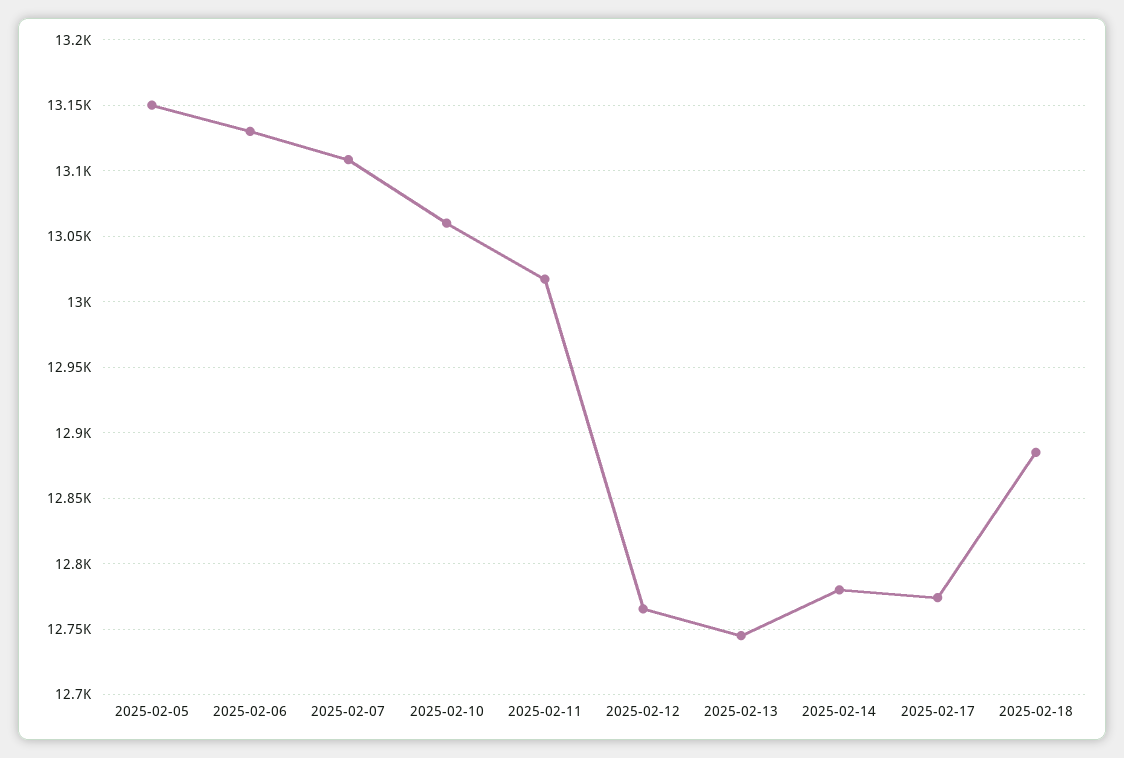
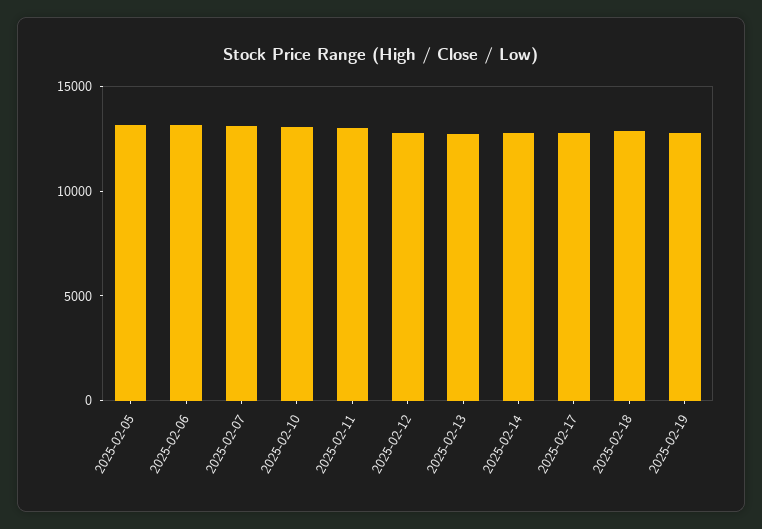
2025-02-19: none -> 13000

